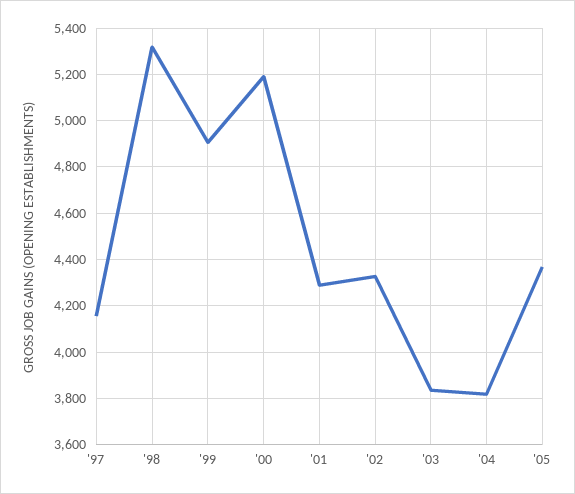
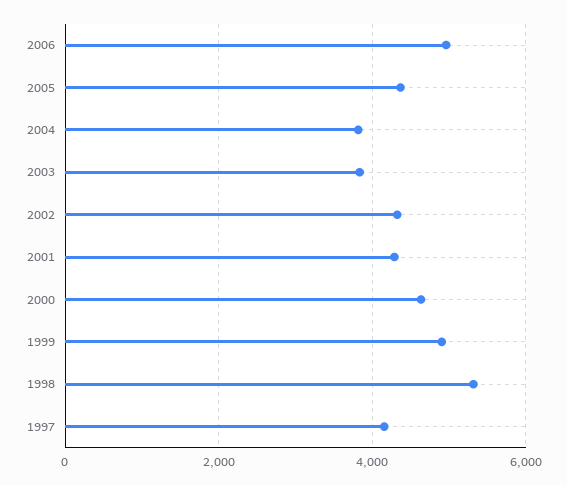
'00: 5200 -> 4600
2006: none -> 5000

